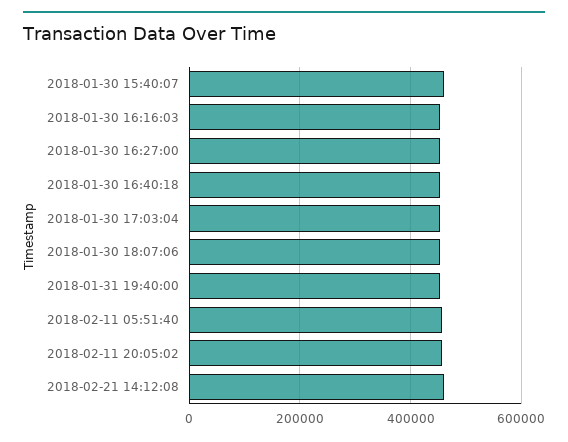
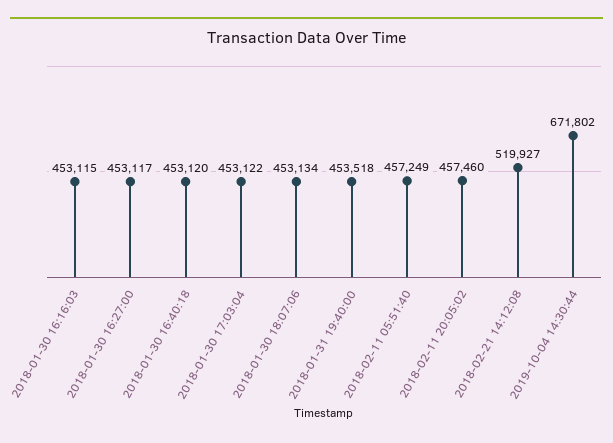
2018-01-30 15:40:07: 460000 -> none
2018-02-21 14:12:08: 460000 -> 519927
2019-10-04 14:30:44: none -> 671802

